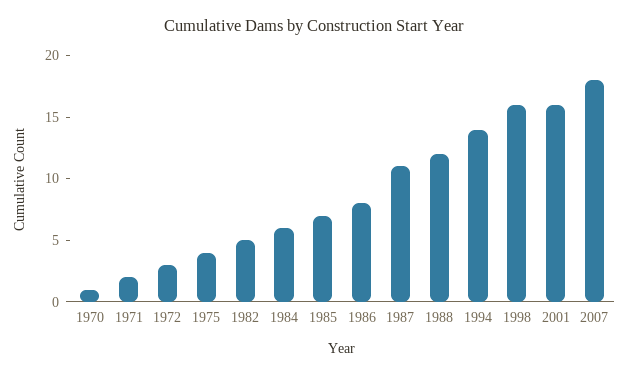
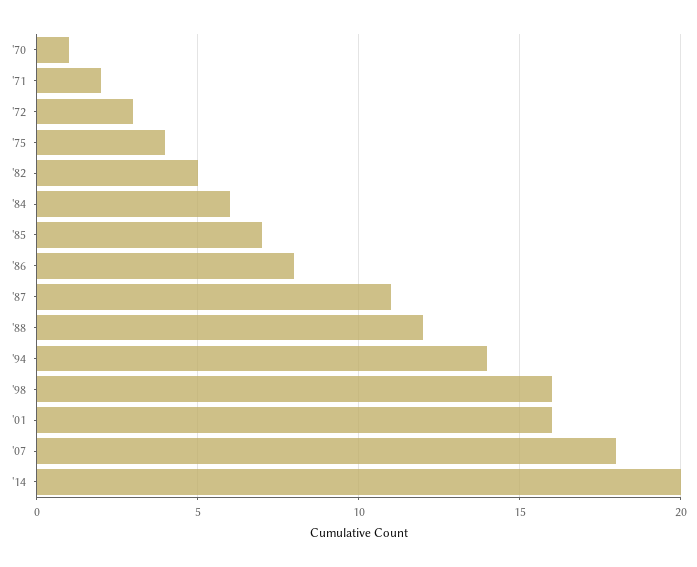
'14: none -> 20

